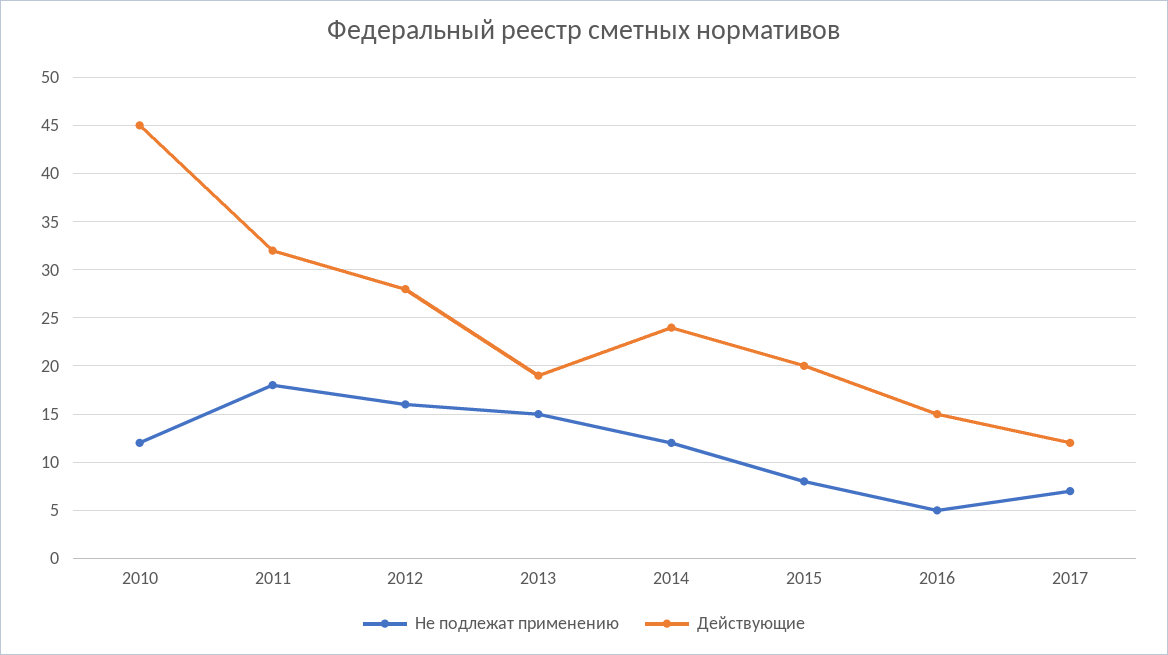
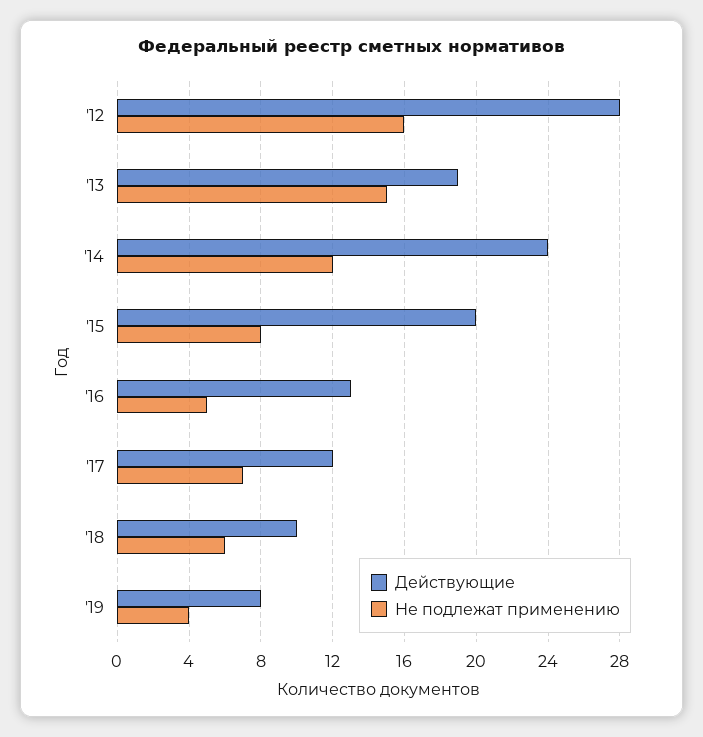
Не подлежат применению, 2010: 12 -> none
Действующие, 2010: 45 -> none
Не подлежат применению, 2011: 18 -> none
Действующие, 2011: 32 -> none
Действующие, 2016: 15 -> 13
Действующие, '18: none -> 10
Не подлежат применению, '18: none -> 6
Действующие, '19: none -> 8
Не подлежат применению, '19: none -> 4

